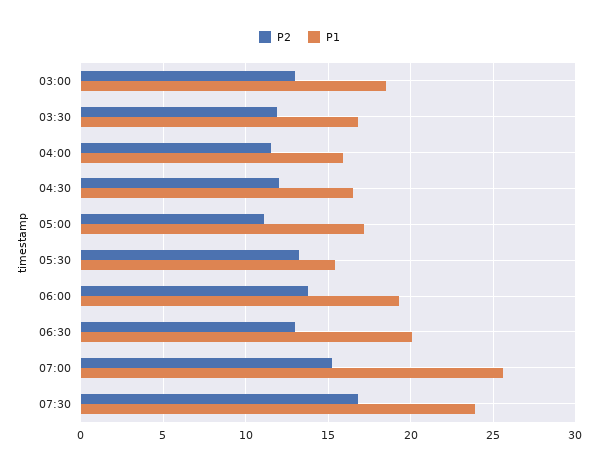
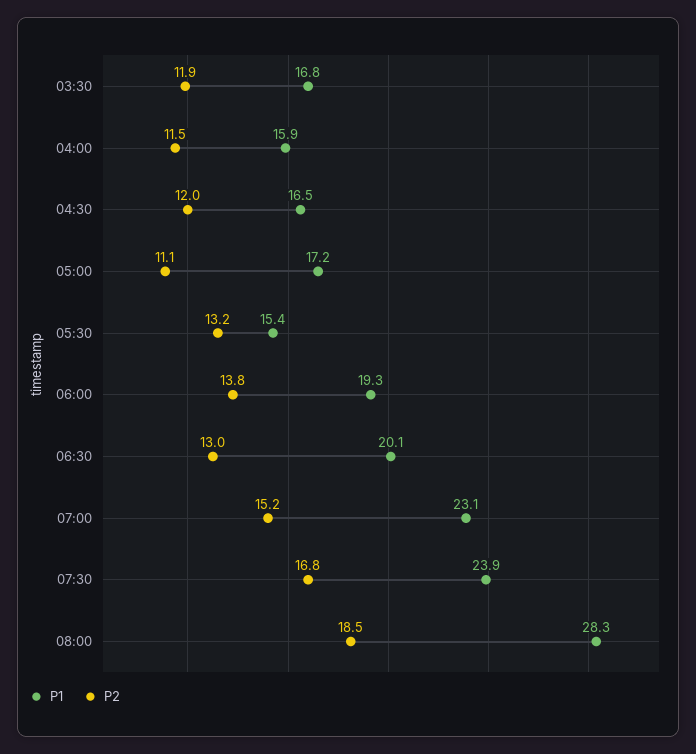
P2, 03:00: 13 -> none
P1, 03:00: 18.5 -> none
P1, 07:00: 25.5 -> 23.1
P1, 08:00: none -> 28.3
P2, 08:00: none -> 18.5

